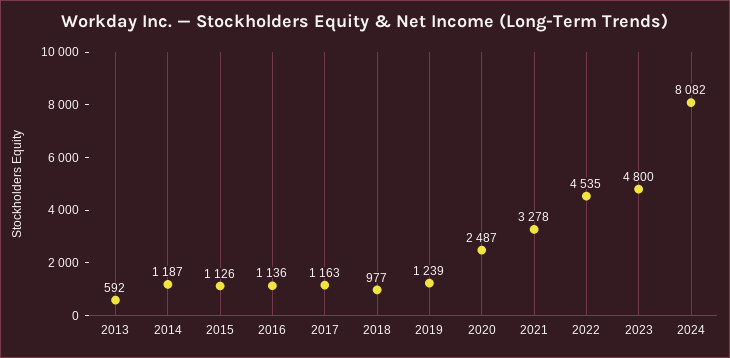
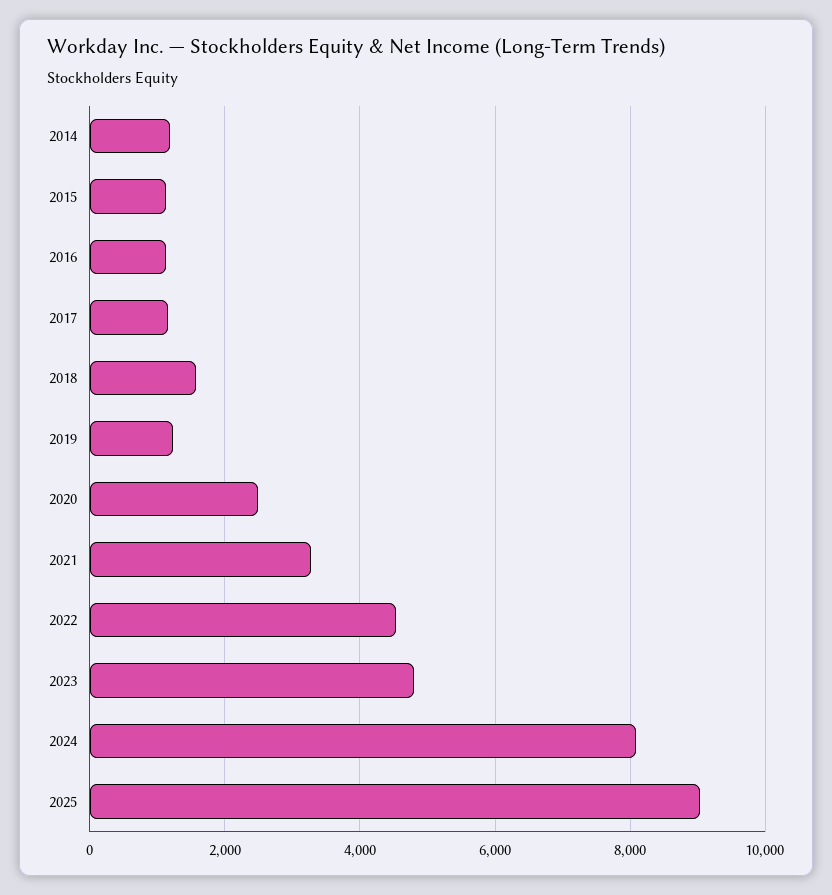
2013: 592 -> none
2018: 977 -> 1600
2025: none -> 9000

